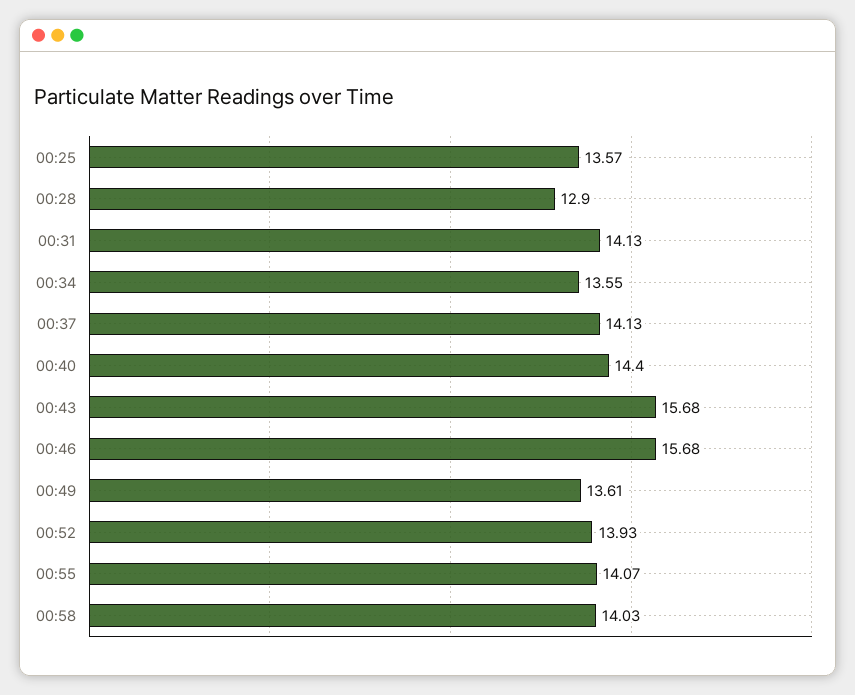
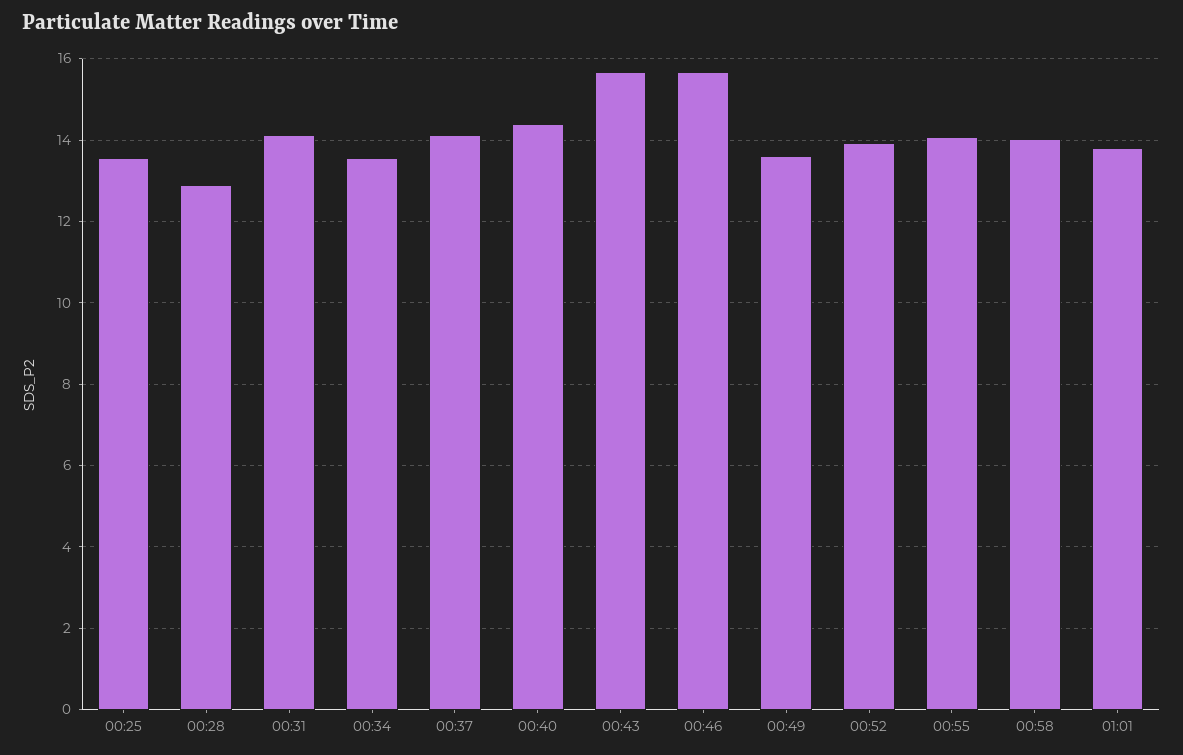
01:01: none -> 13.8

